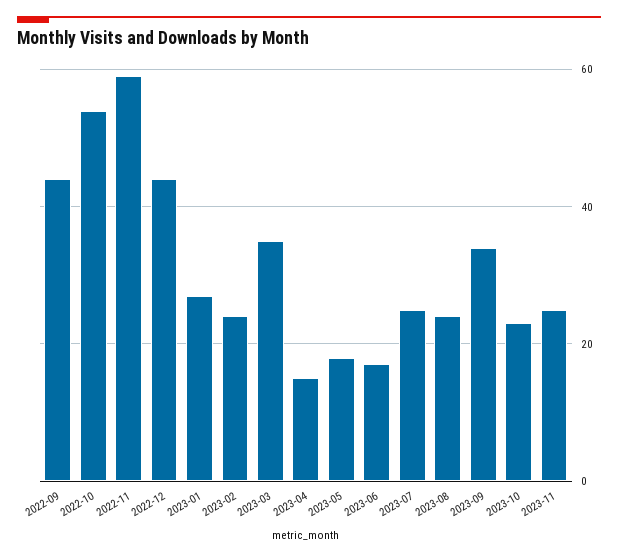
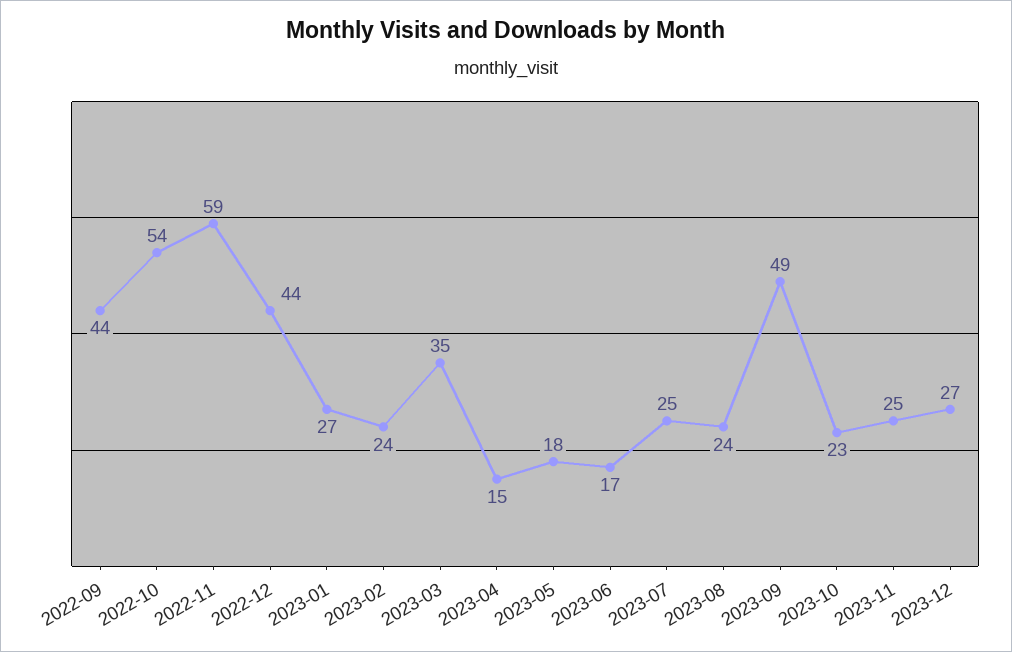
2023-09: 35 -> 49
2023-12: none -> 27

